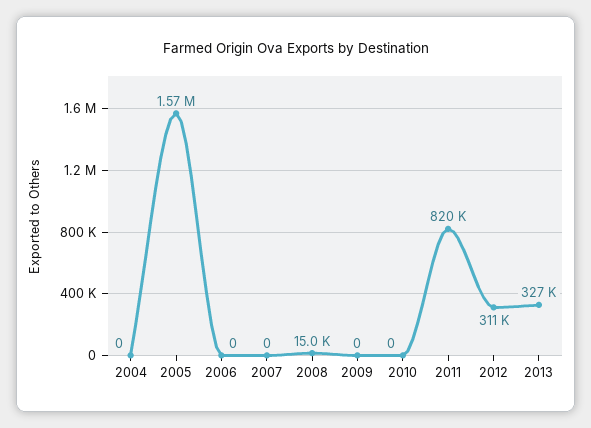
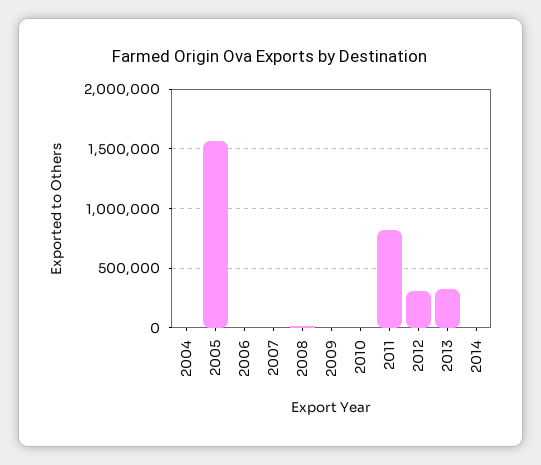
2014: none -> 0

